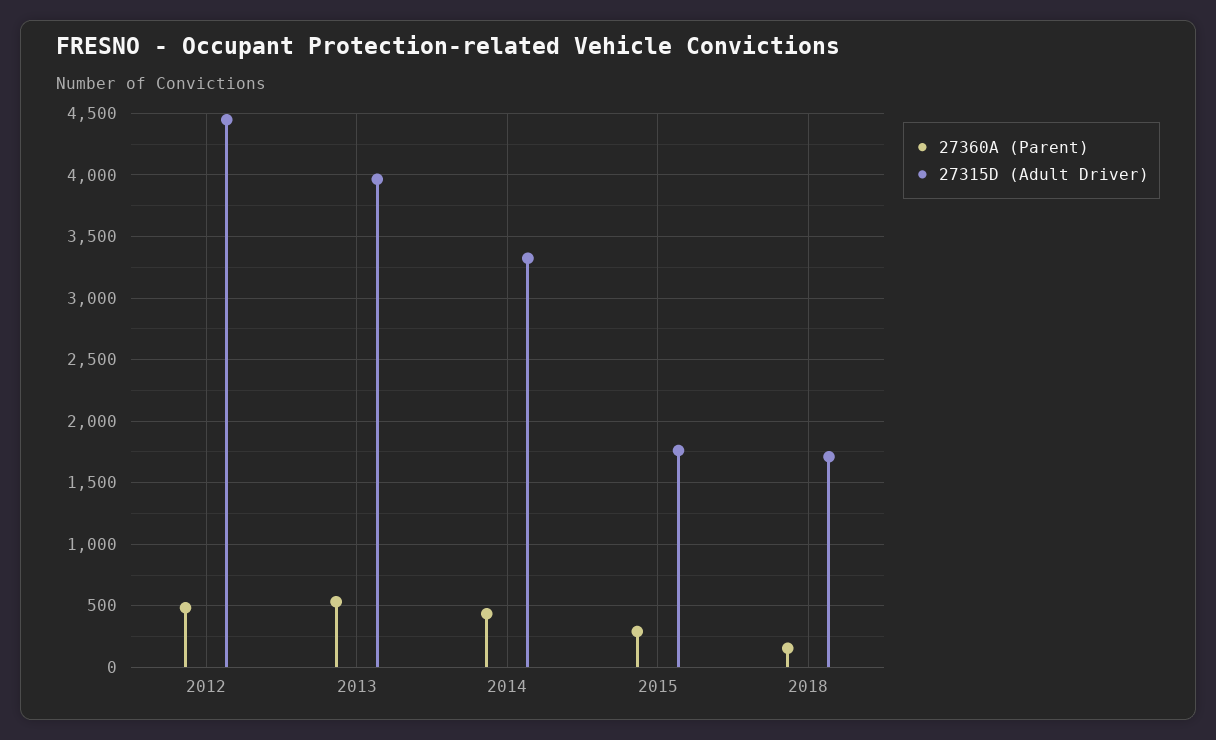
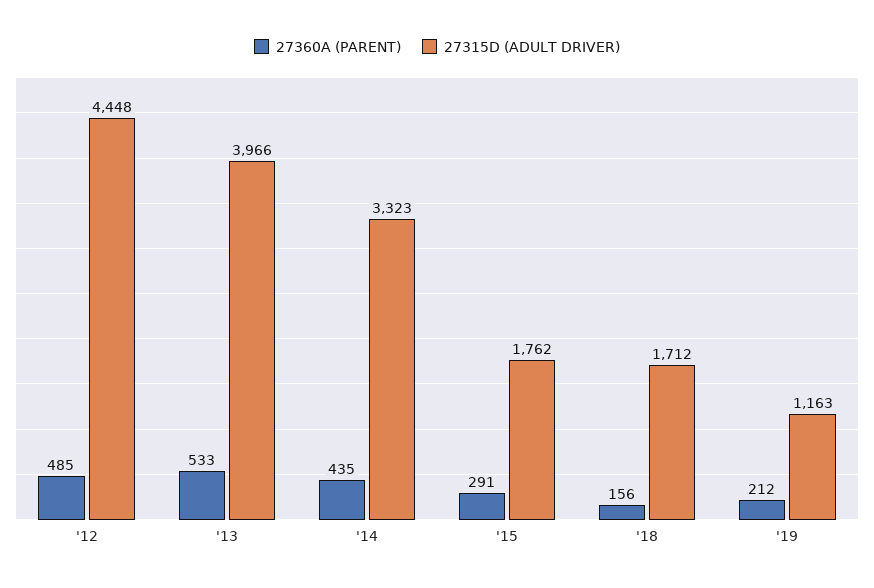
27360A (Parent), '19: none -> 212
27315D (Adult Driver), '19: none -> 1163

